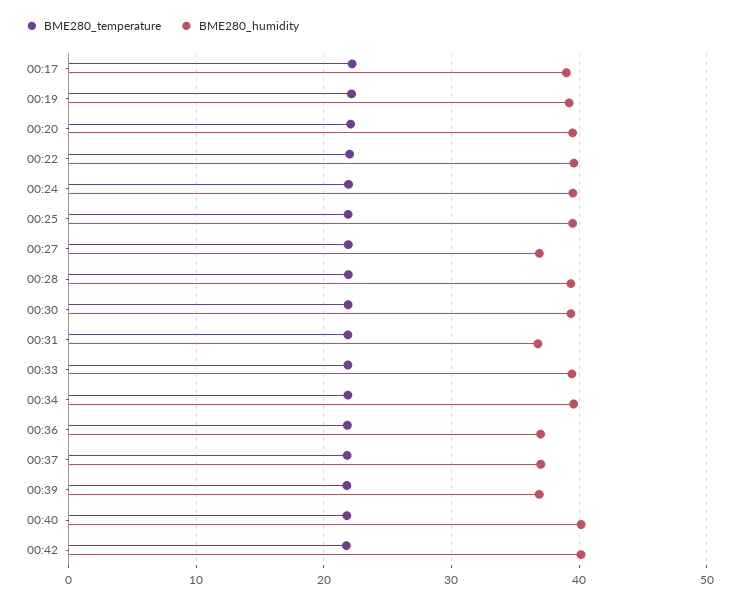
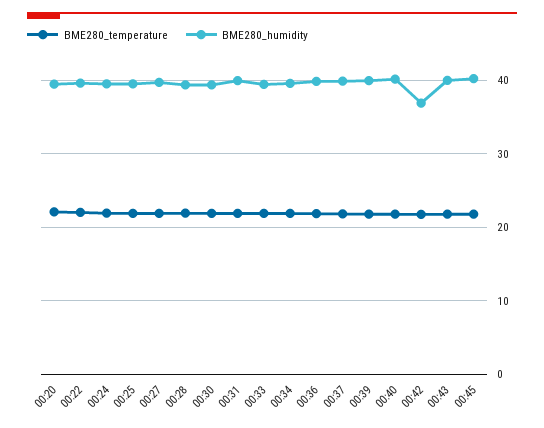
BME280_temperature, 00:17: 22 -> none
BME280_humidity, 00:17: 39 -> none
BME280_temperature, 00:19: 22 -> none
BME280_humidity, 00:19: 39 -> none
BME280_humidity, 00:27: 37 -> 40
BME280_humidity, 00:31: 37 -> 40
BME280_humidity, 00:36: 37 -> 40
BME280_humidity, 00:37: 37 -> 40
BME280_humidity, 00:39: 37 -> 40
BME280_humidity, 00:42: 40 -> 37
BME280_temperature, 00:43: none -> 22
BME280_humidity, 00:43: none -> 40
BME280_temperature, 00:45: none -> 22
BME280_humidity, 00:45: none -> 40

